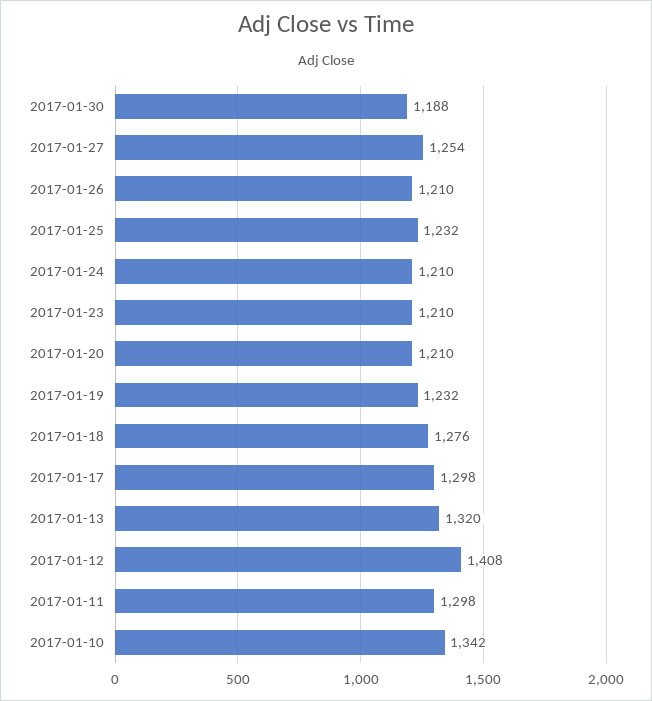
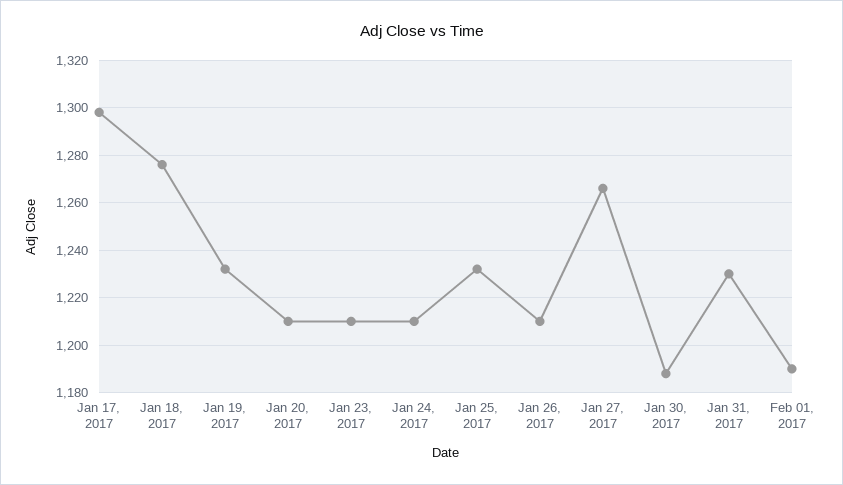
2017-01-27: 1254 -> 1265
2017-01-13: 1320 -> none
2017-01-12: 1408 -> none
2017-01-11: 1298 -> none
2017-01-10: 1342 -> none
Jan 31, 2017: none -> 1230
Feb 01, 2017: none -> 1190

